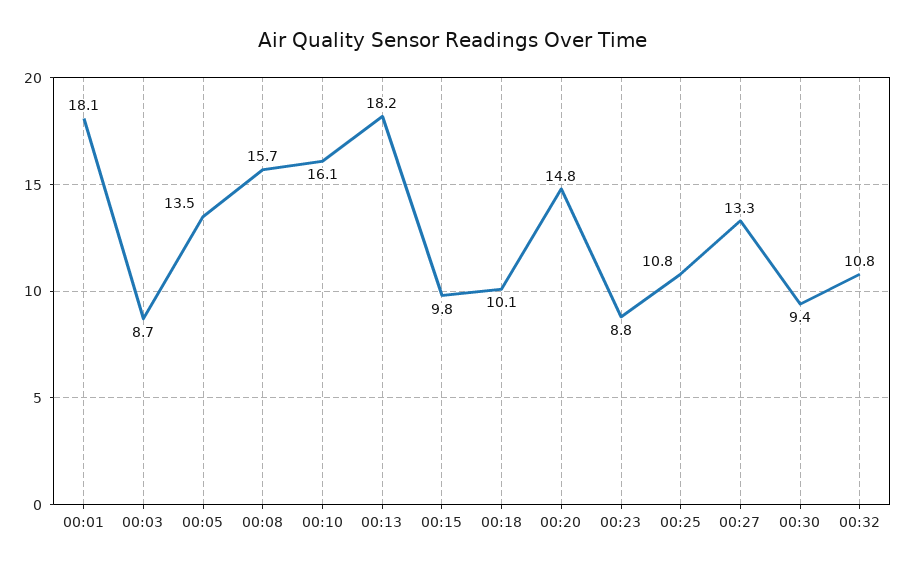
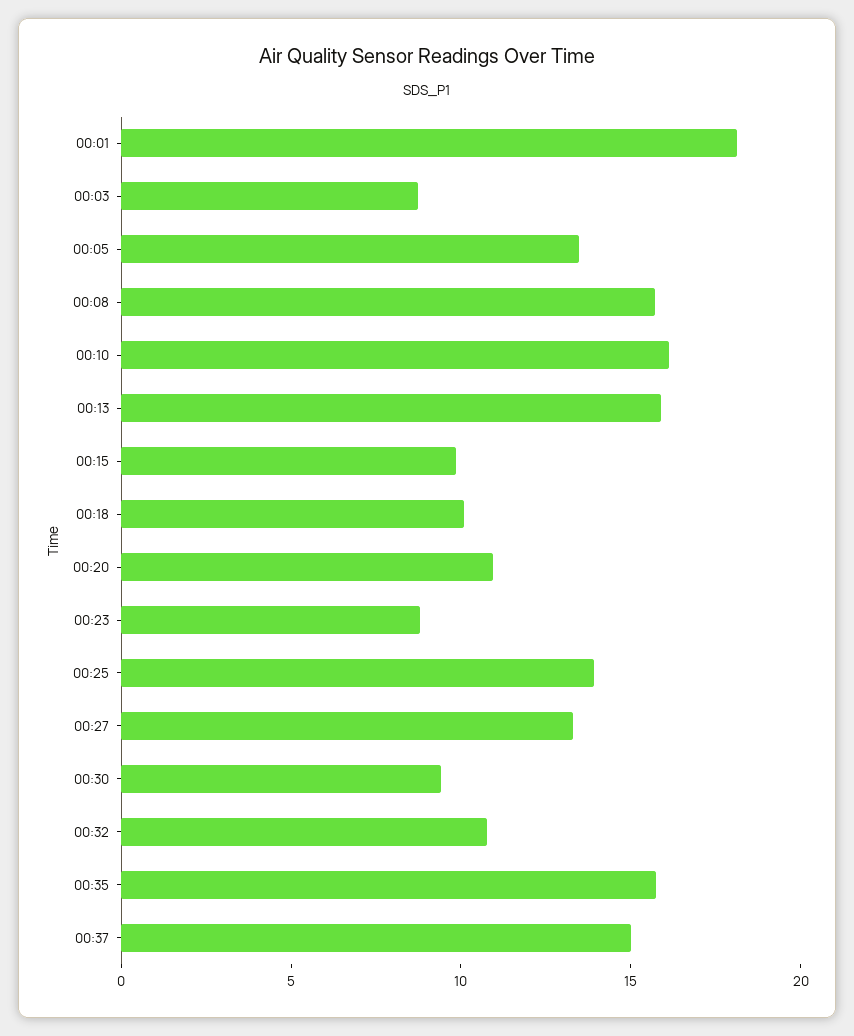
00:13: 18.2 -> 16
00:20: 14.8 -> 11
00:25: 10.8 -> 14
00:35: none -> 16
00:37: none -> 15

